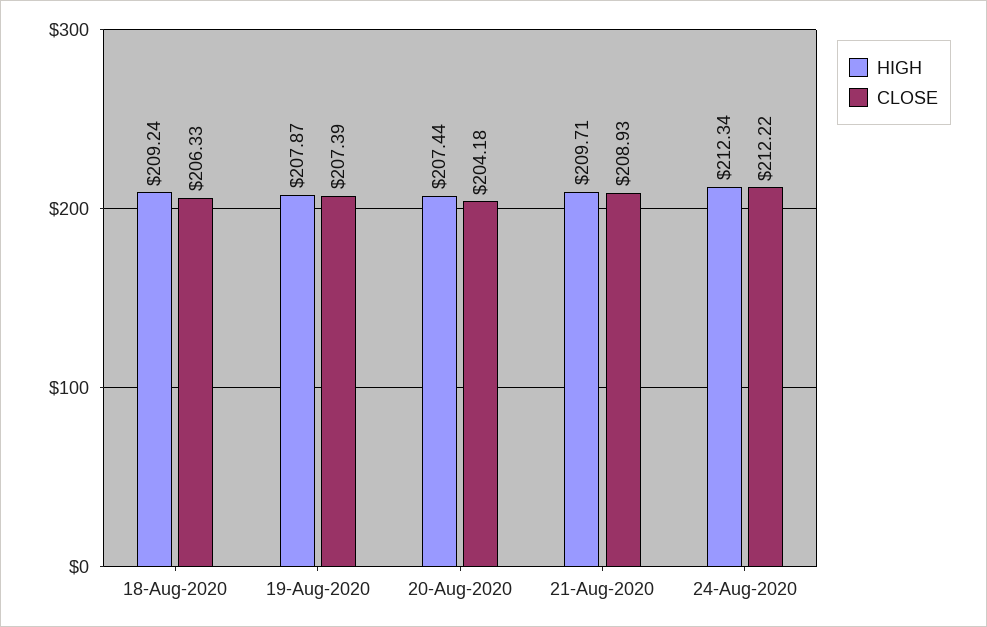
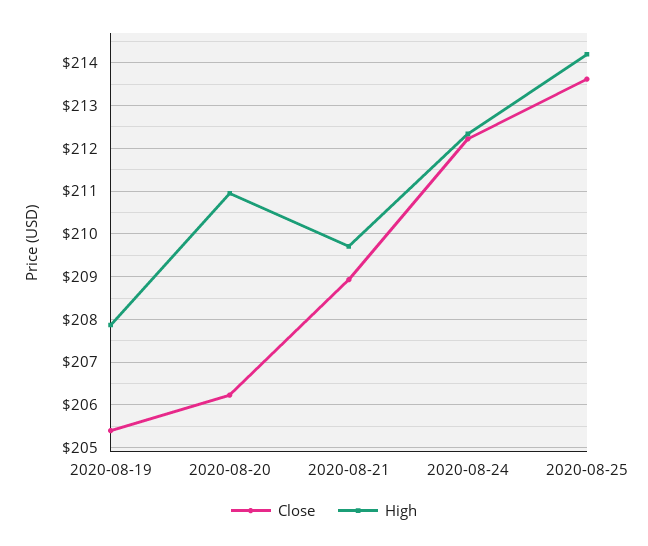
HIGH, 18-Aug-2020: 209.24 -> none
CLOSE, 18-Aug-2020: 206.33 -> none
CLOSE, 19-Aug-2020: 207.39 -> 205.4
HIGH, 20-Aug-2020: 207.44 -> 211
CLOSE, 20-Aug-2020: 204.18 -> 206.2
CLOSE, 2020-08-25: none -> 213.6
HIGH, 2020-08-25: none -> 214.2

